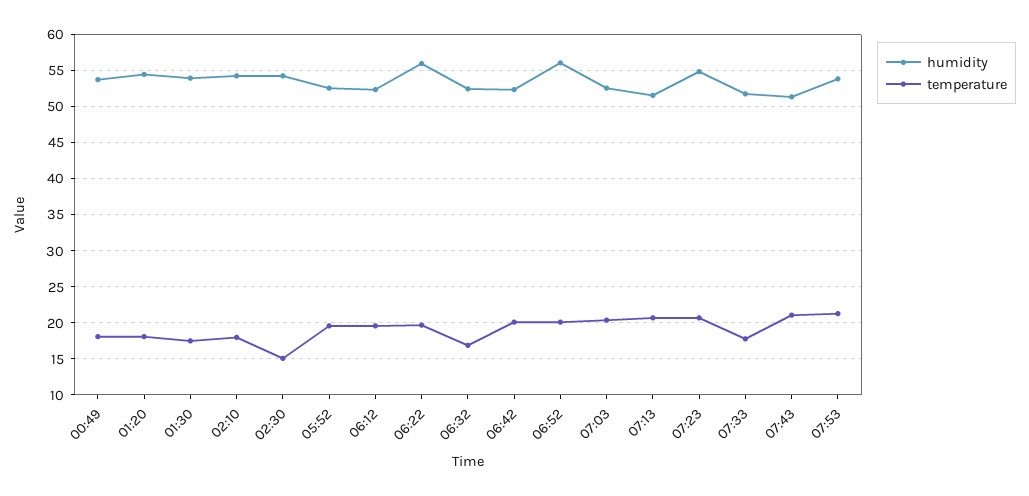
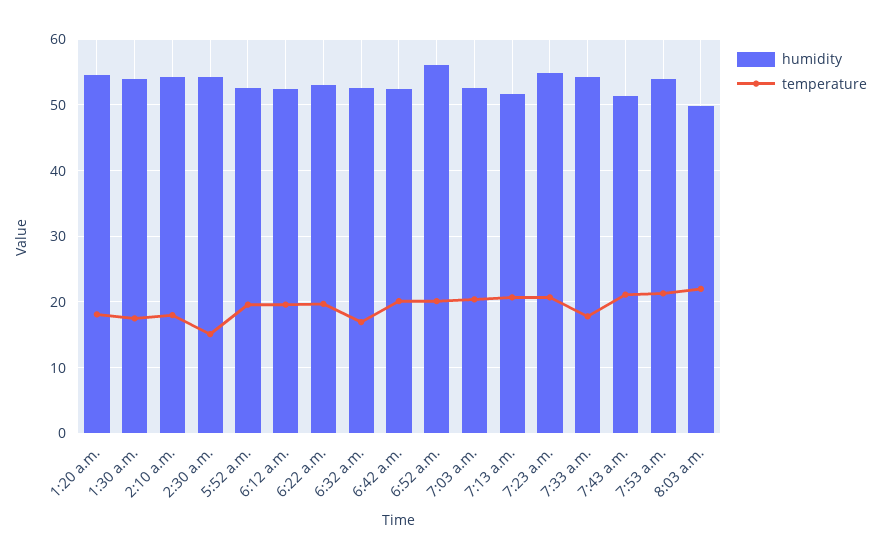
humidity, 00:49: 54 -> none
temperature, 00:49: 18 -> none
humidity, 06:22: 56 -> 53
humidity, 07:33: 52 -> 54
humidity, 8:03 a.m.: none -> 50
temperature, 8:03 a.m.: none -> 22

